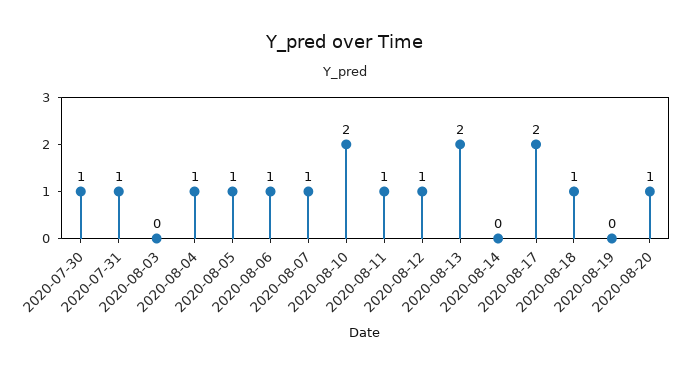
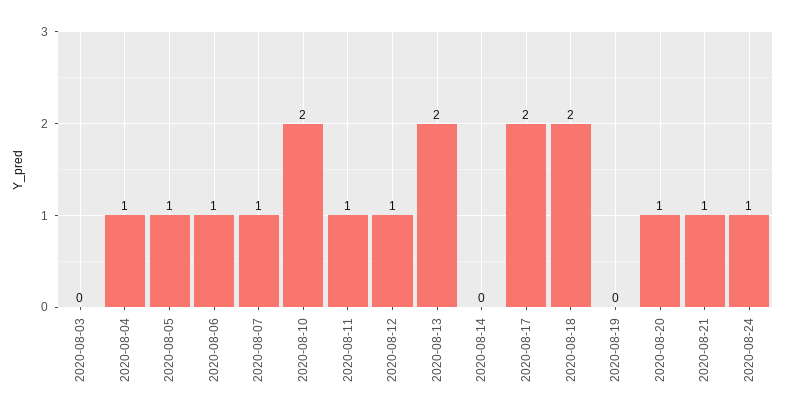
2020-07-30: 1 -> none
2020-07-31: 1 -> none
2020-08-18: 1 -> 2
2020-08-21: none -> 1
2020-08-24: none -> 1

